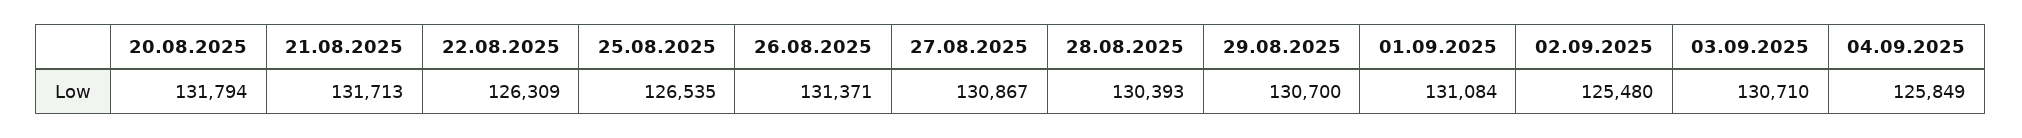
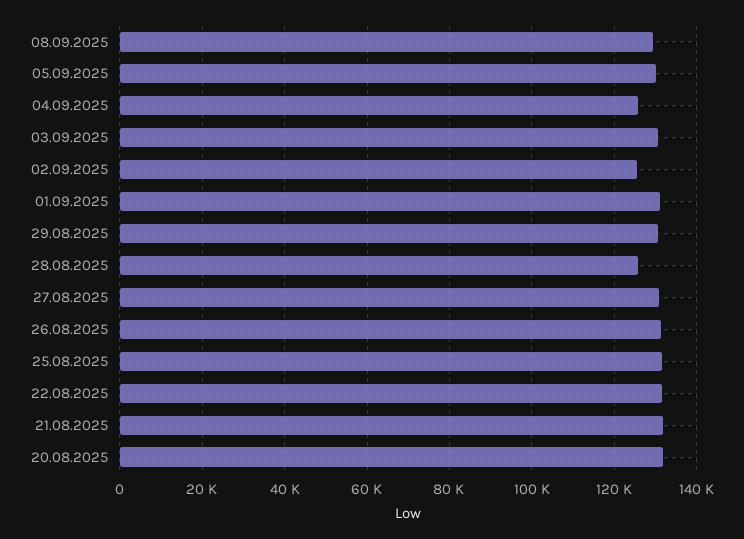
22.08.2025: 126309 -> 132000
25.08.2025: 126535 -> 132000
28.08.2025: 130393 -> 126000
08.09.2025: none -> 130000
05.09.2025: none -> 130000

